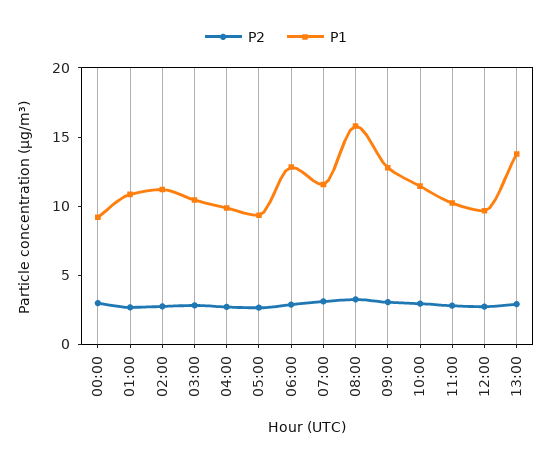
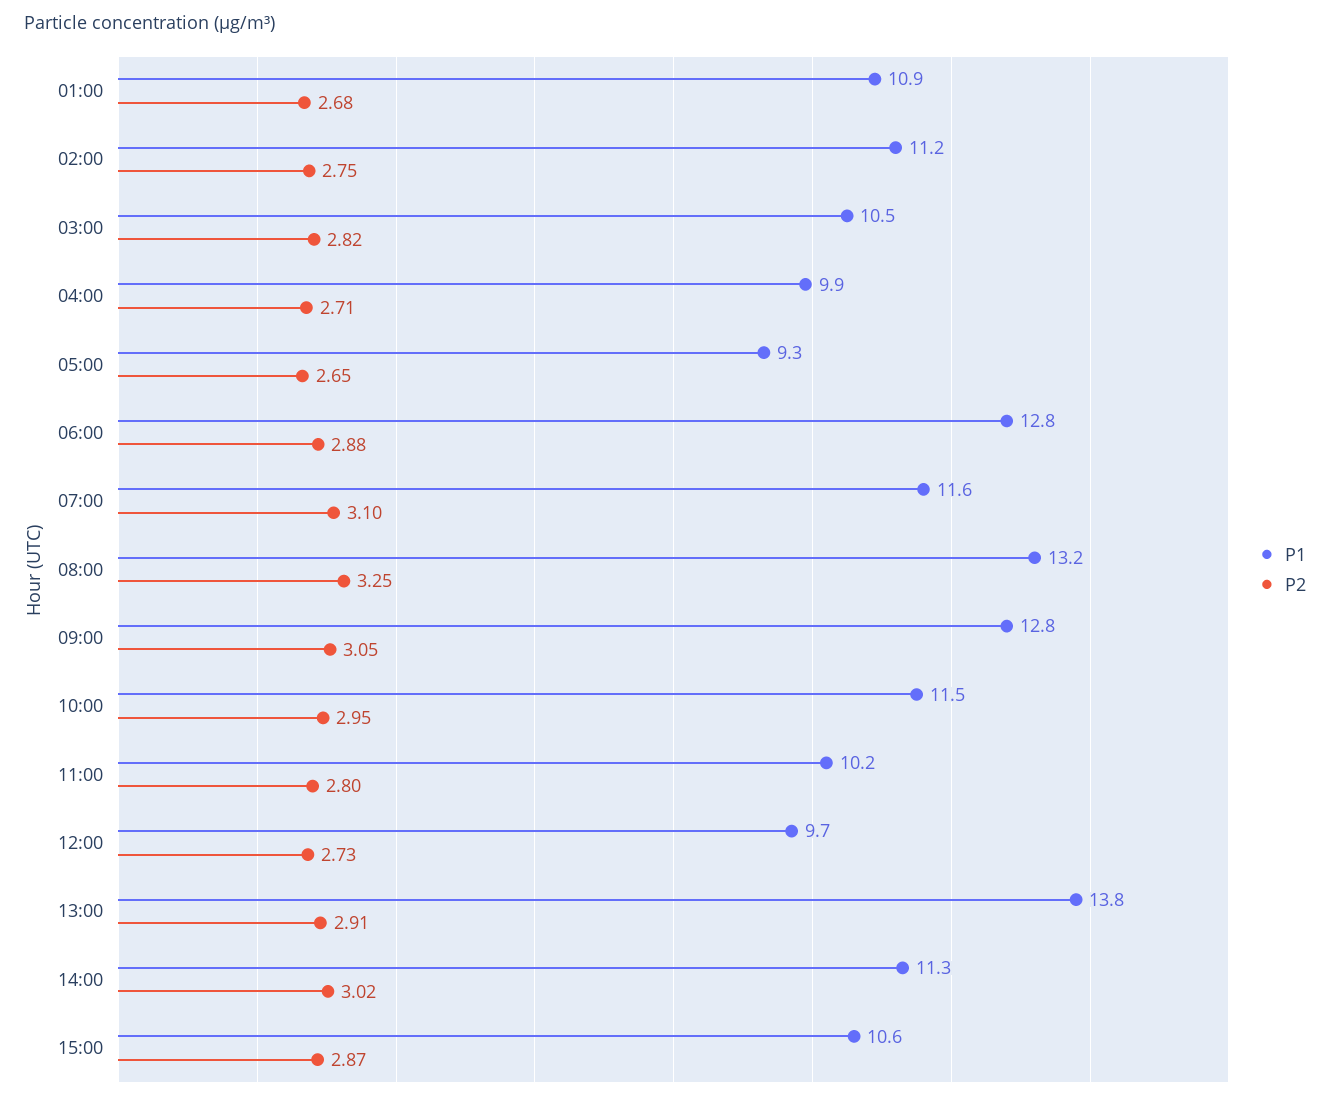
P2, 00:00: 3 -> none
P1, 00:00: 9 -> none
P1, 08:00: 16 -> 13.2
P1, 14:00: none -> 11.3
P2, 14:00: none -> 3.02
P1, 15:00: none -> 10.6
P2, 15:00: none -> 2.87

